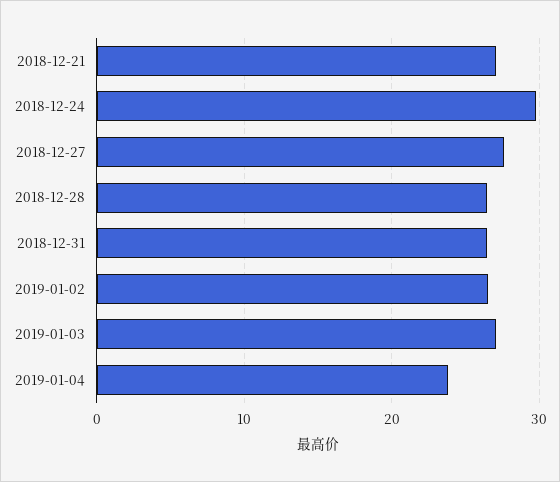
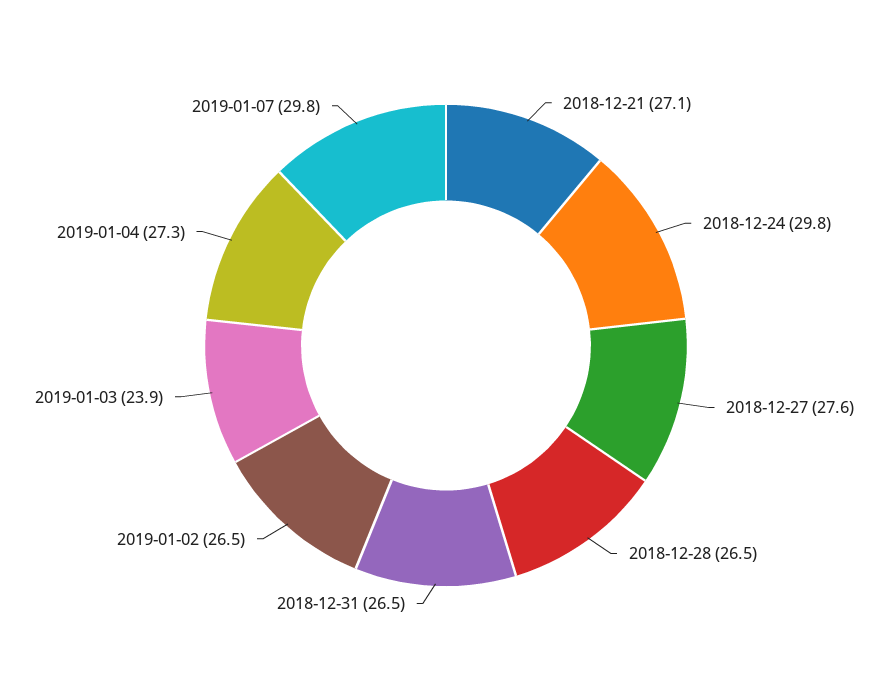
2019-01-03: 27 -> 23.9
2019-01-04: 24 -> 27.3
2019-01-07: none -> 29.8

